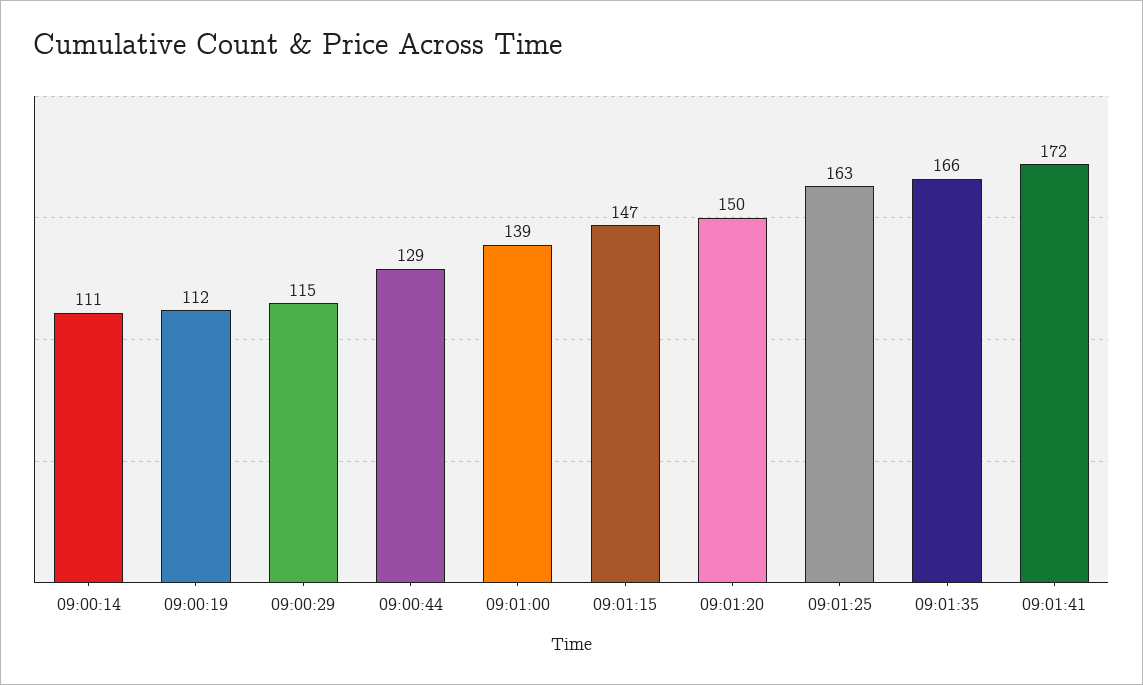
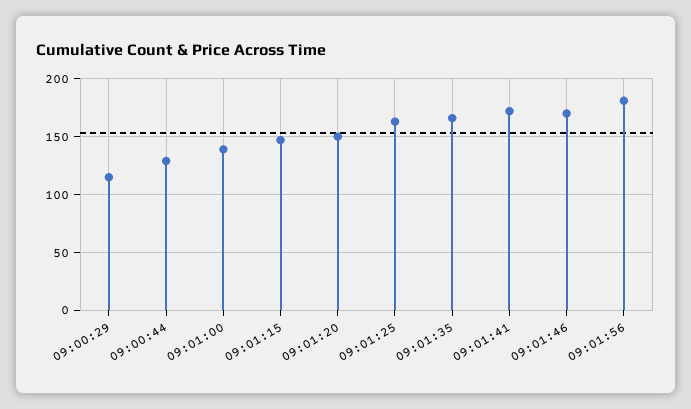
09:00:14: 111 -> none
09:00:19: 112 -> none
09:01:46: none -> 170
09:01:56: none -> 180

